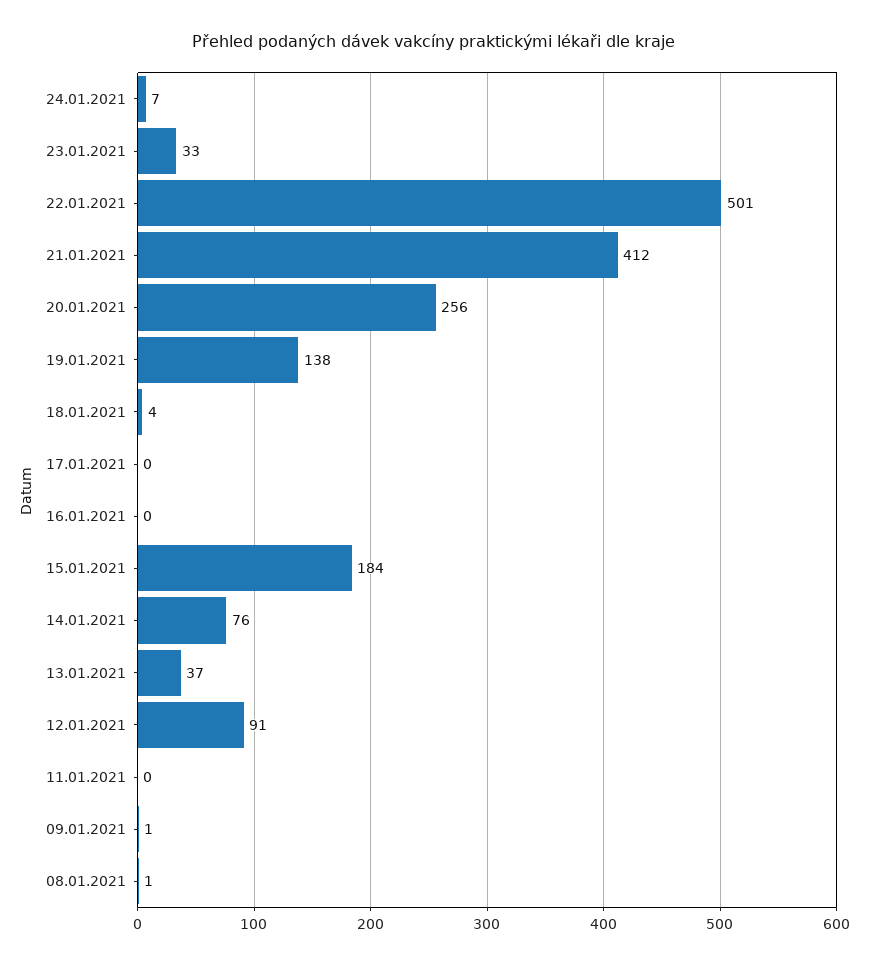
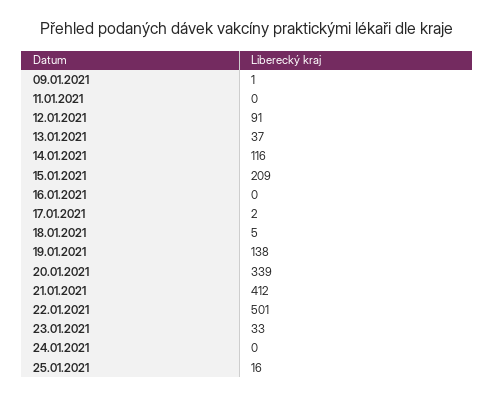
24.01.2021: 7 -> 0
20.01.2021: 256 -> 339
18.01.2021: 4 -> 5
17.01.2021: 0 -> 2
15.01.2021: 184 -> 209
14.01.2021: 76 -> 116
08.01.2021: 1 -> none
25.01.2021: none -> 16

